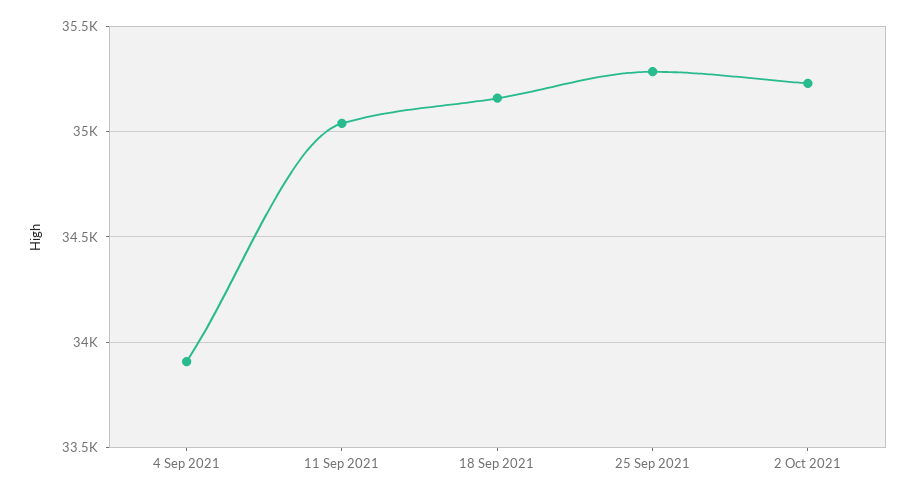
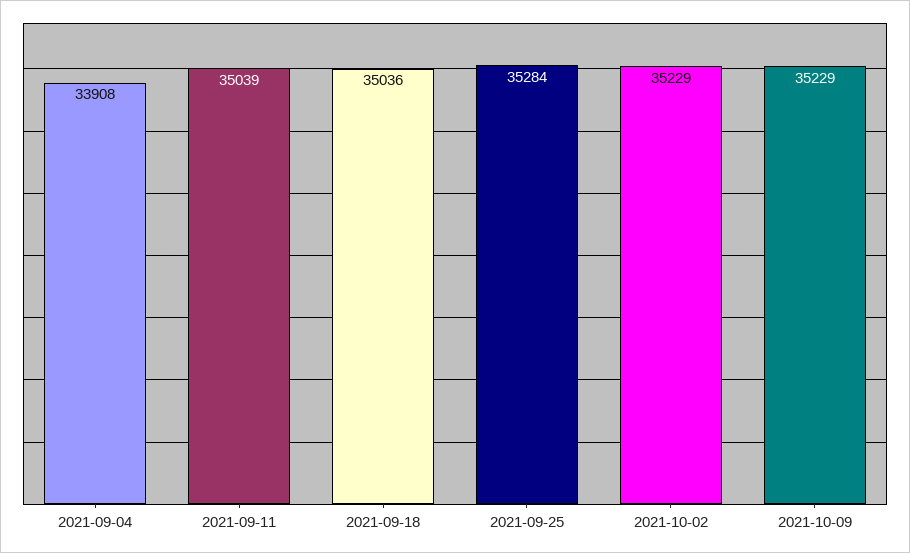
18 Sep 2021: 35150 -> 35036
2021-10-09: none -> 35229

